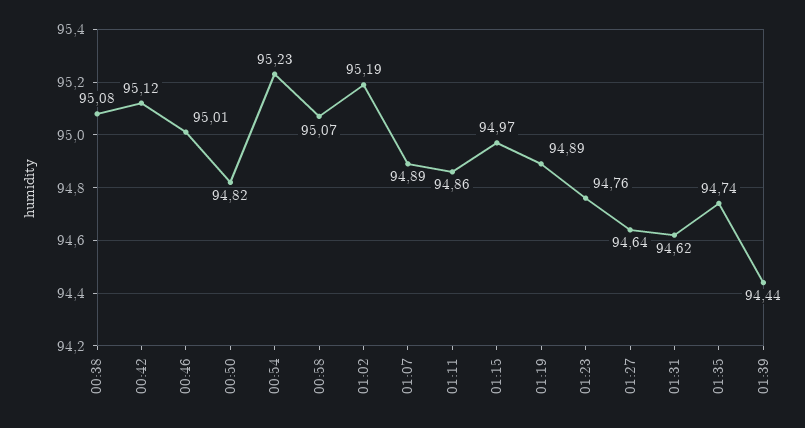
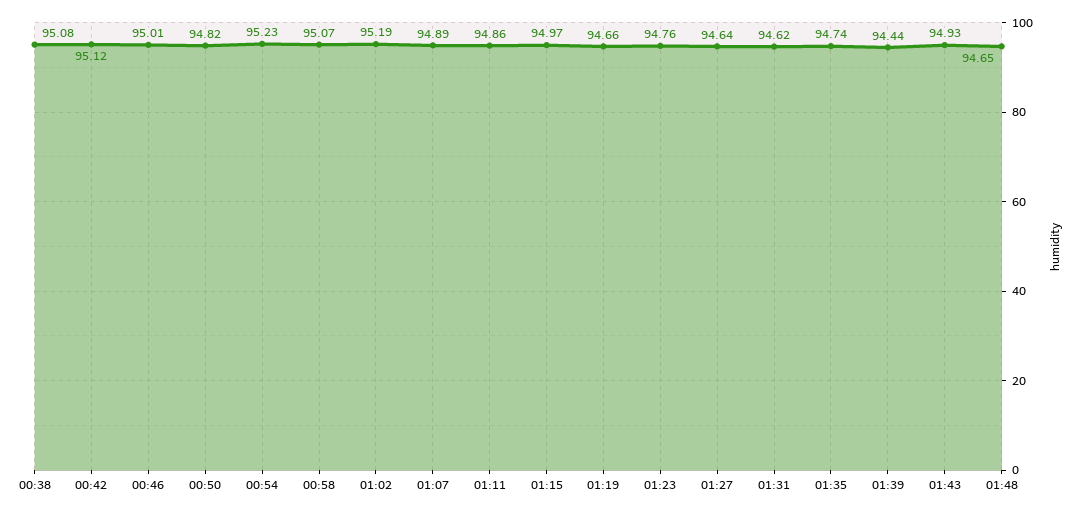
01:19: 94.89 -> 94.66
01:43: none -> 94.93
01:48: none -> 94.65

